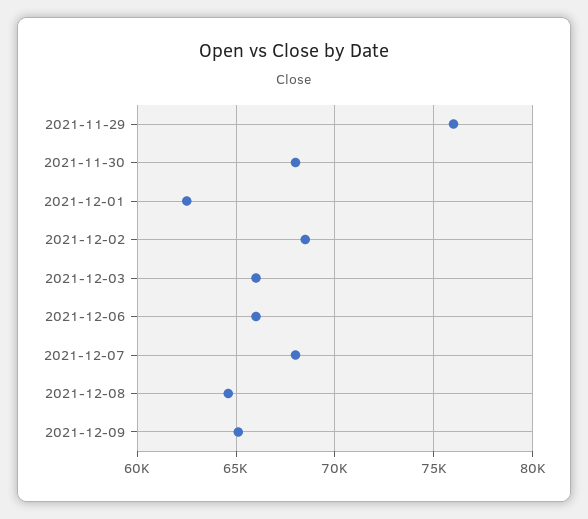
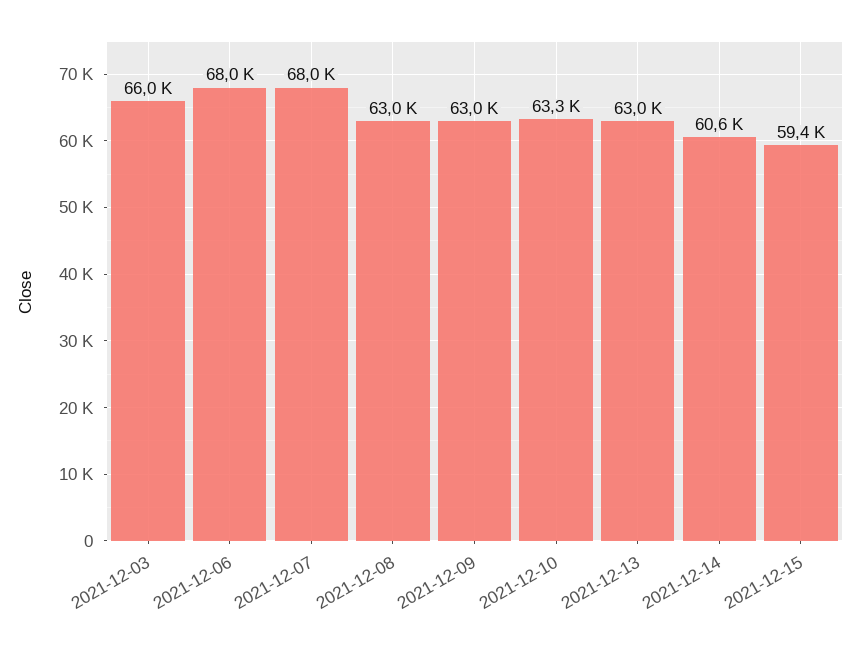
2021-11-29: 76000 -> none
2021-11-30: 68000 -> none
2021-12-01: 62500 -> none
2021-12-02: 68500 -> none
2021-12-06: 66000 -> 68000
2021-12-08: 64500 -> 63000
2021-12-09: 65000 -> 63000
2021-12-10: none -> 63300
2021-12-13: none -> 63000
2021-12-14: none -> 60600
2021-12-15: none -> 59400

